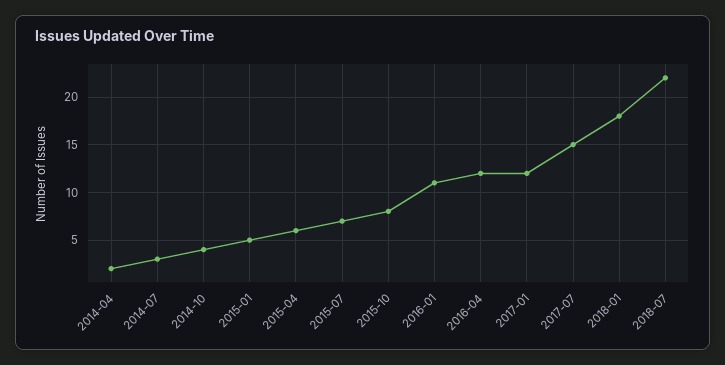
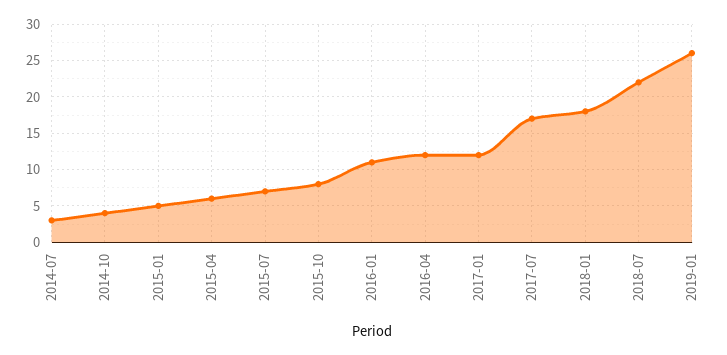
2014-04: 2 -> none
2017-07: 15 -> 17
2019-01: none -> 26

